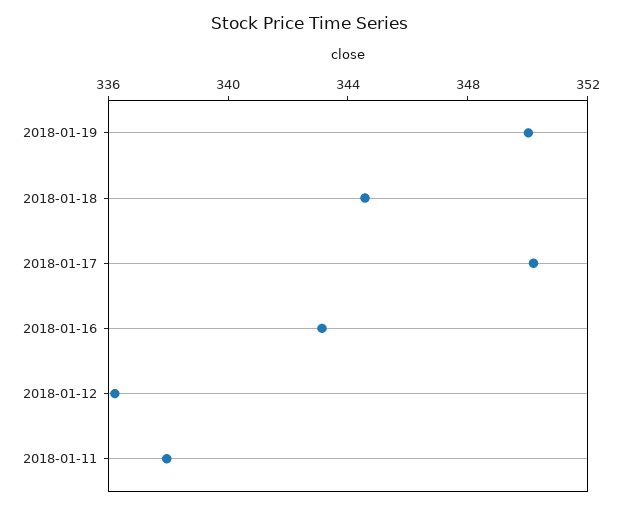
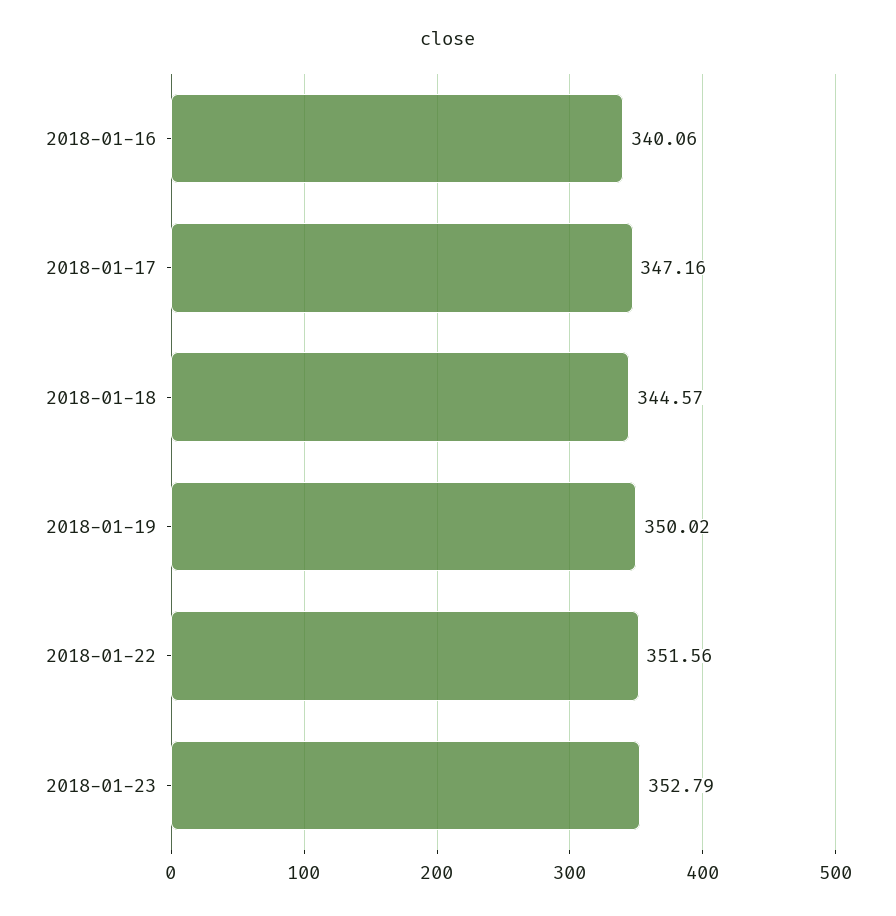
2018-01-17: 350 -> 347.16
2018-01-16: 343 -> 340.06
2018-01-12: 336 -> none
2018-01-11: 338 -> none
2018-01-22: none -> 351.56
2018-01-23: none -> 352.79

